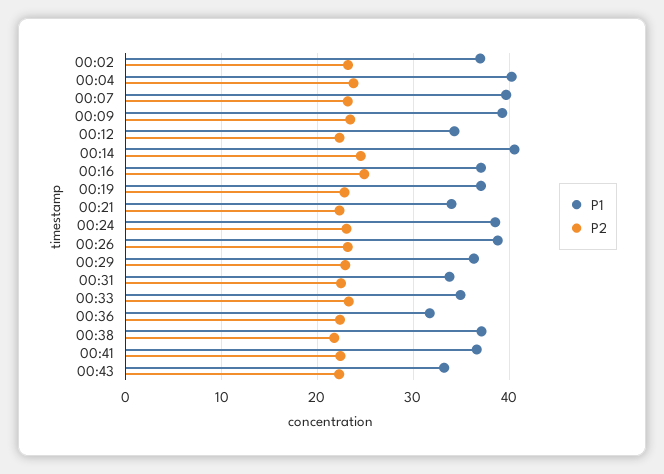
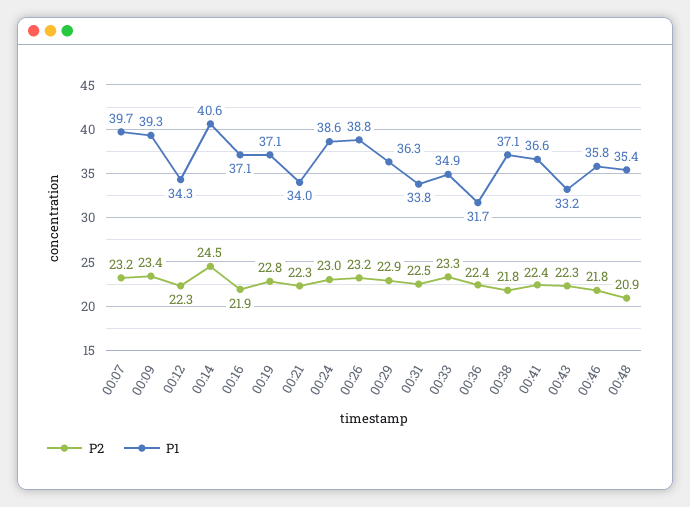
P1, 00:02: 37 -> none
P2, 00:02: 23 -> none
P1, 00:04: 40 -> none
P2, 00:04: 24 -> none
P2, 00:16: 25 -> 21.9
P2, 00:46: none -> 21.8
P1, 00:46: none -> 35.8
P2, 00:48: none -> 20.9
P1, 00:48: none -> 35.4

